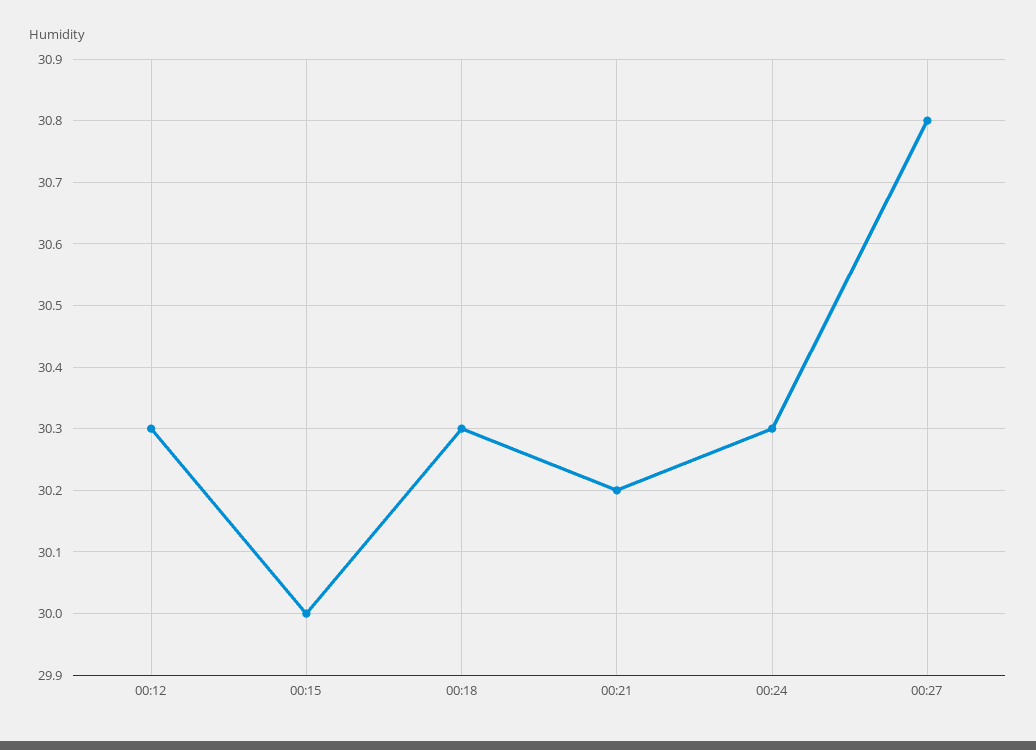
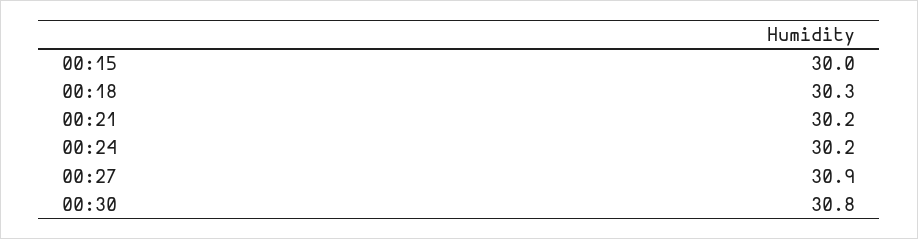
00:12: 30.3 -> none
00:24: 30.3 -> 30.2
00:27: 30.8 -> 30.9
00:30: none -> 30.8

